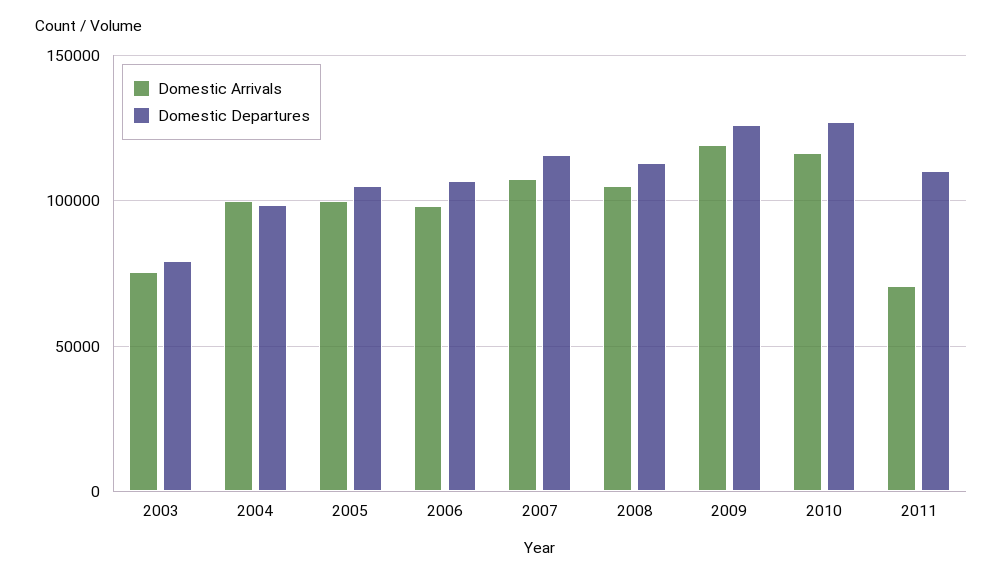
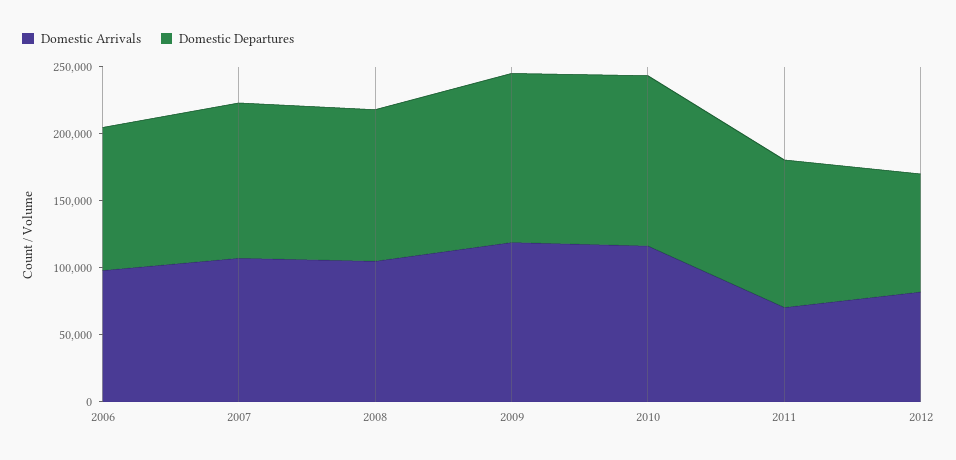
Domestic Arrivals, 2003: 75000 -> none
Domestic Departures, 2003: 80000 -> none
Domestic Arrivals, 2004: 100000 -> none
Domestic Departures, 2004: 100000 -> none
Domestic Arrivals, 2005: 100000 -> none
Domestic Departures, 2005: 105000 -> none
Domestic Arrivals, 2012: none -> 80000
Domestic Departures, 2012: none -> 90000

